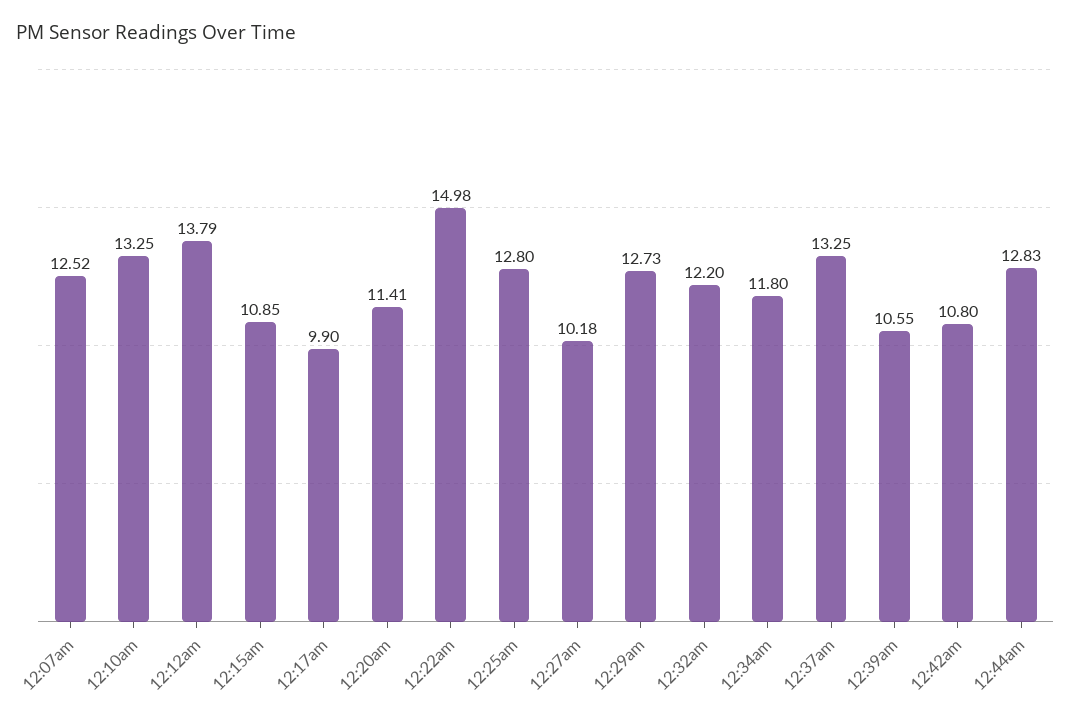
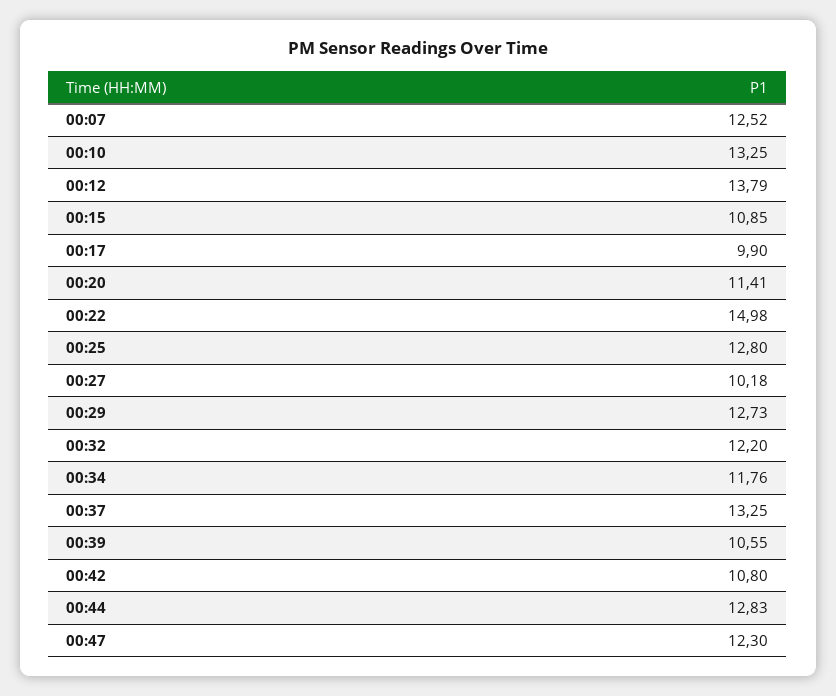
12:34am: 11.8 -> 11.76
00:47: none -> 12.3

